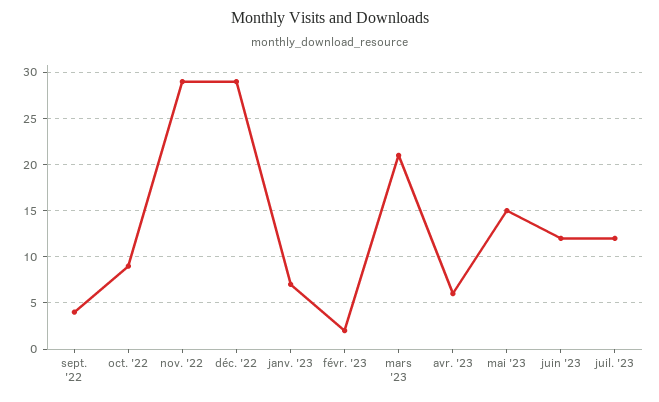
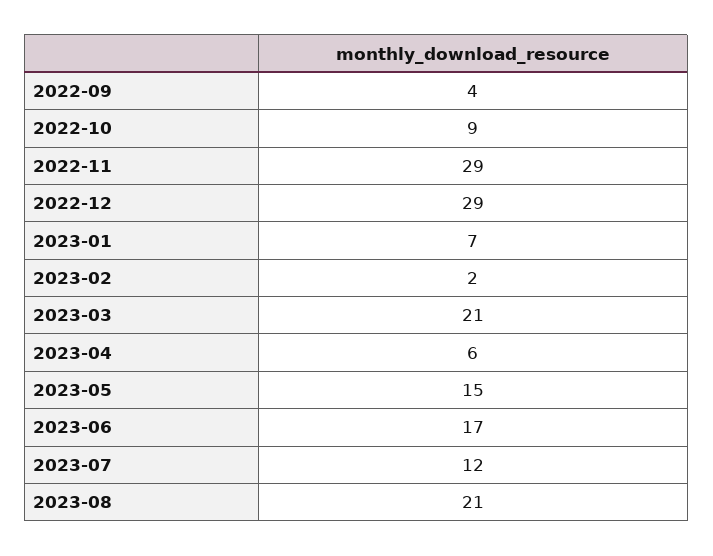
juin '23: 12 -> 17
2023-08: none -> 21

